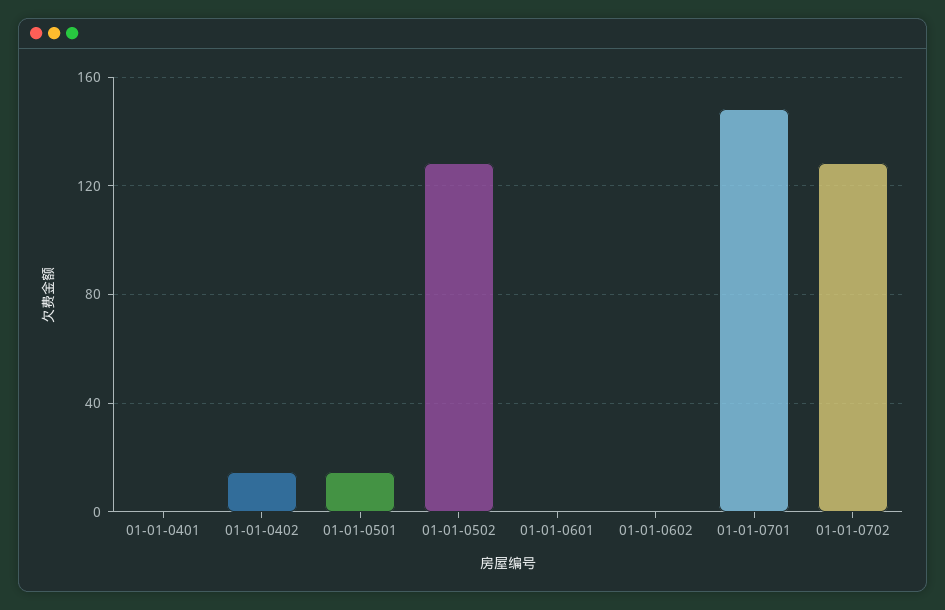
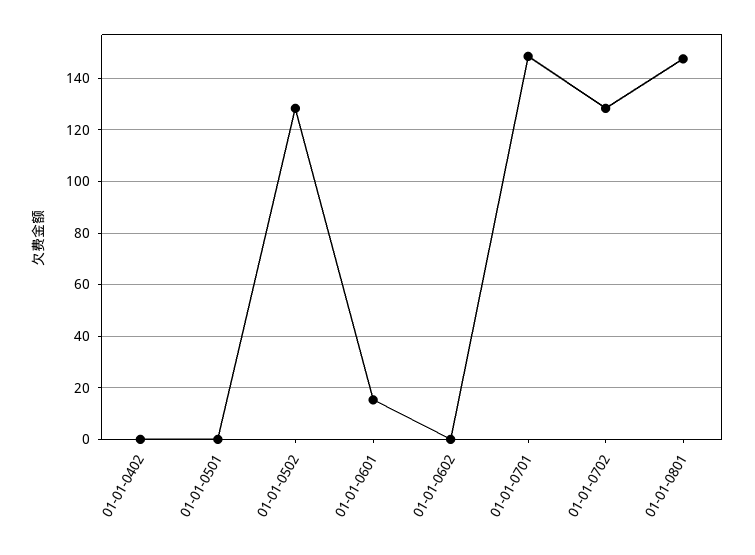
01-01-0401: 0 -> none
01-01-0402: 15 -> 0
01-01-0501: 15 -> 0
01-01-0601: 0 -> 15
01-01-0801: none -> 147.5

